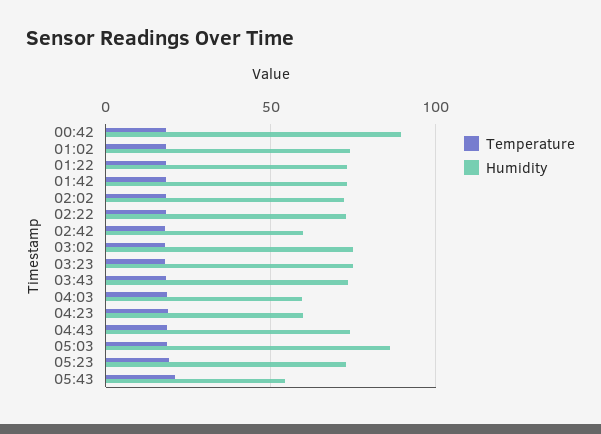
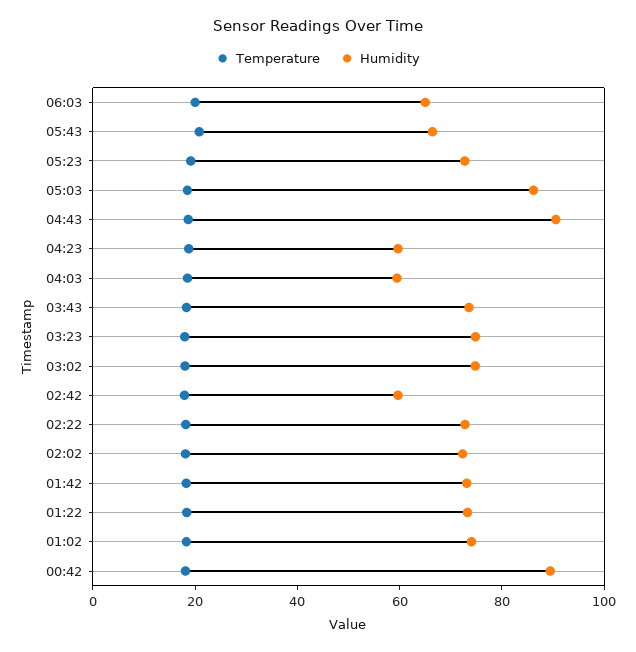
Humidity, 04:43: 75 -> 90
Humidity, 05:43: 55 -> 65
Temperature, 06:03: none -> 20
Humidity, 06:03: none -> 65

